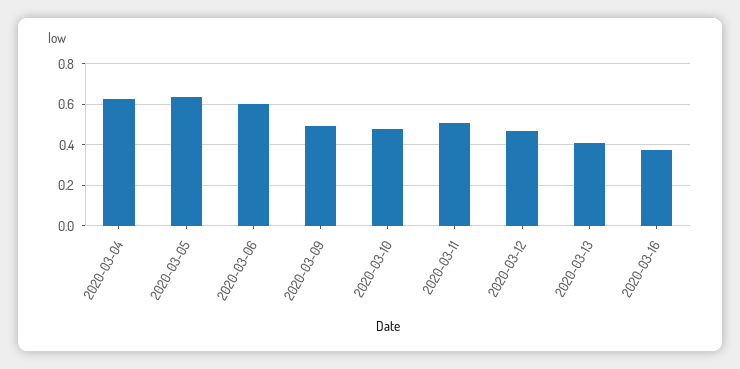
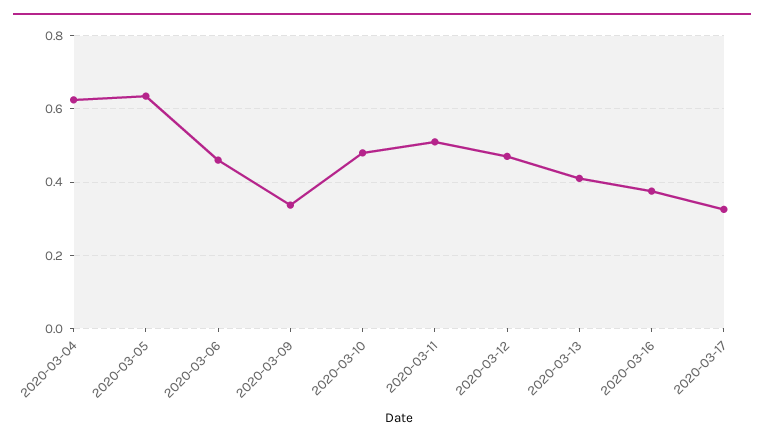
2020-03-06: 0.6 -> 0.46
2020-03-09: 0.5 -> 0.34
2020-03-17: none -> 0.32

